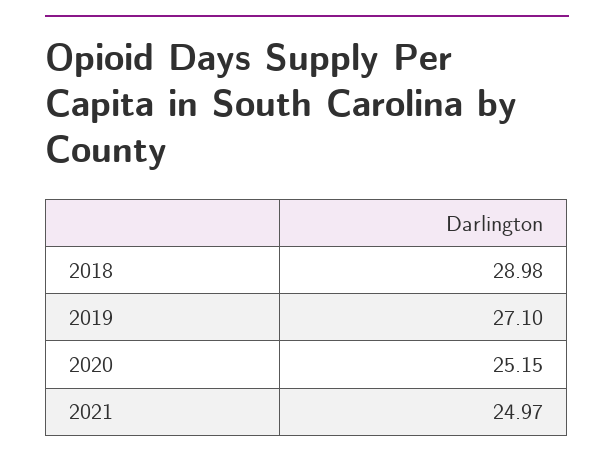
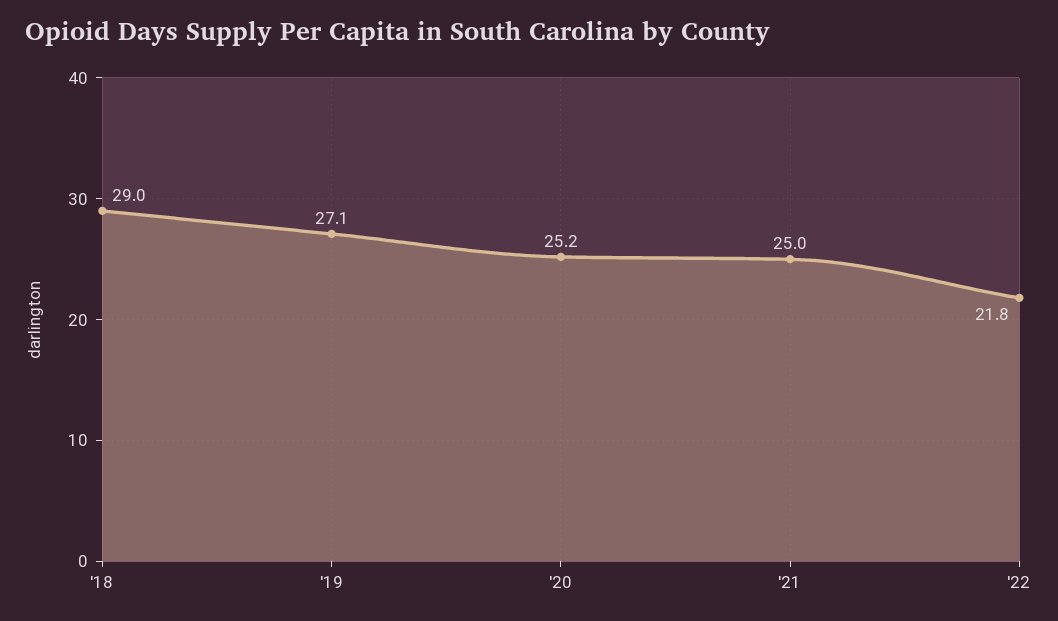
'22: none -> 21.8

